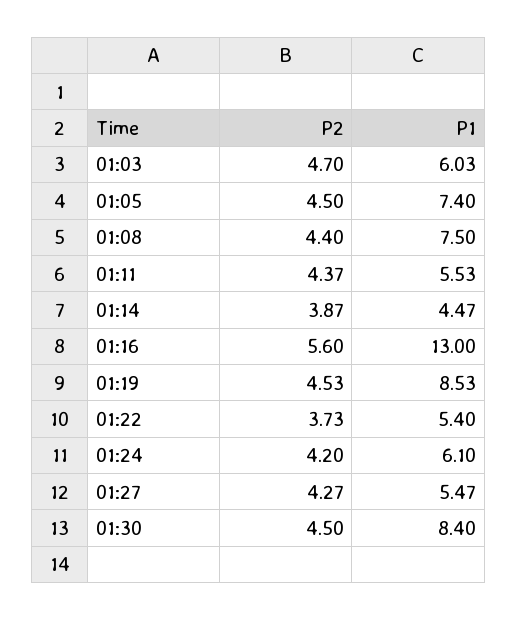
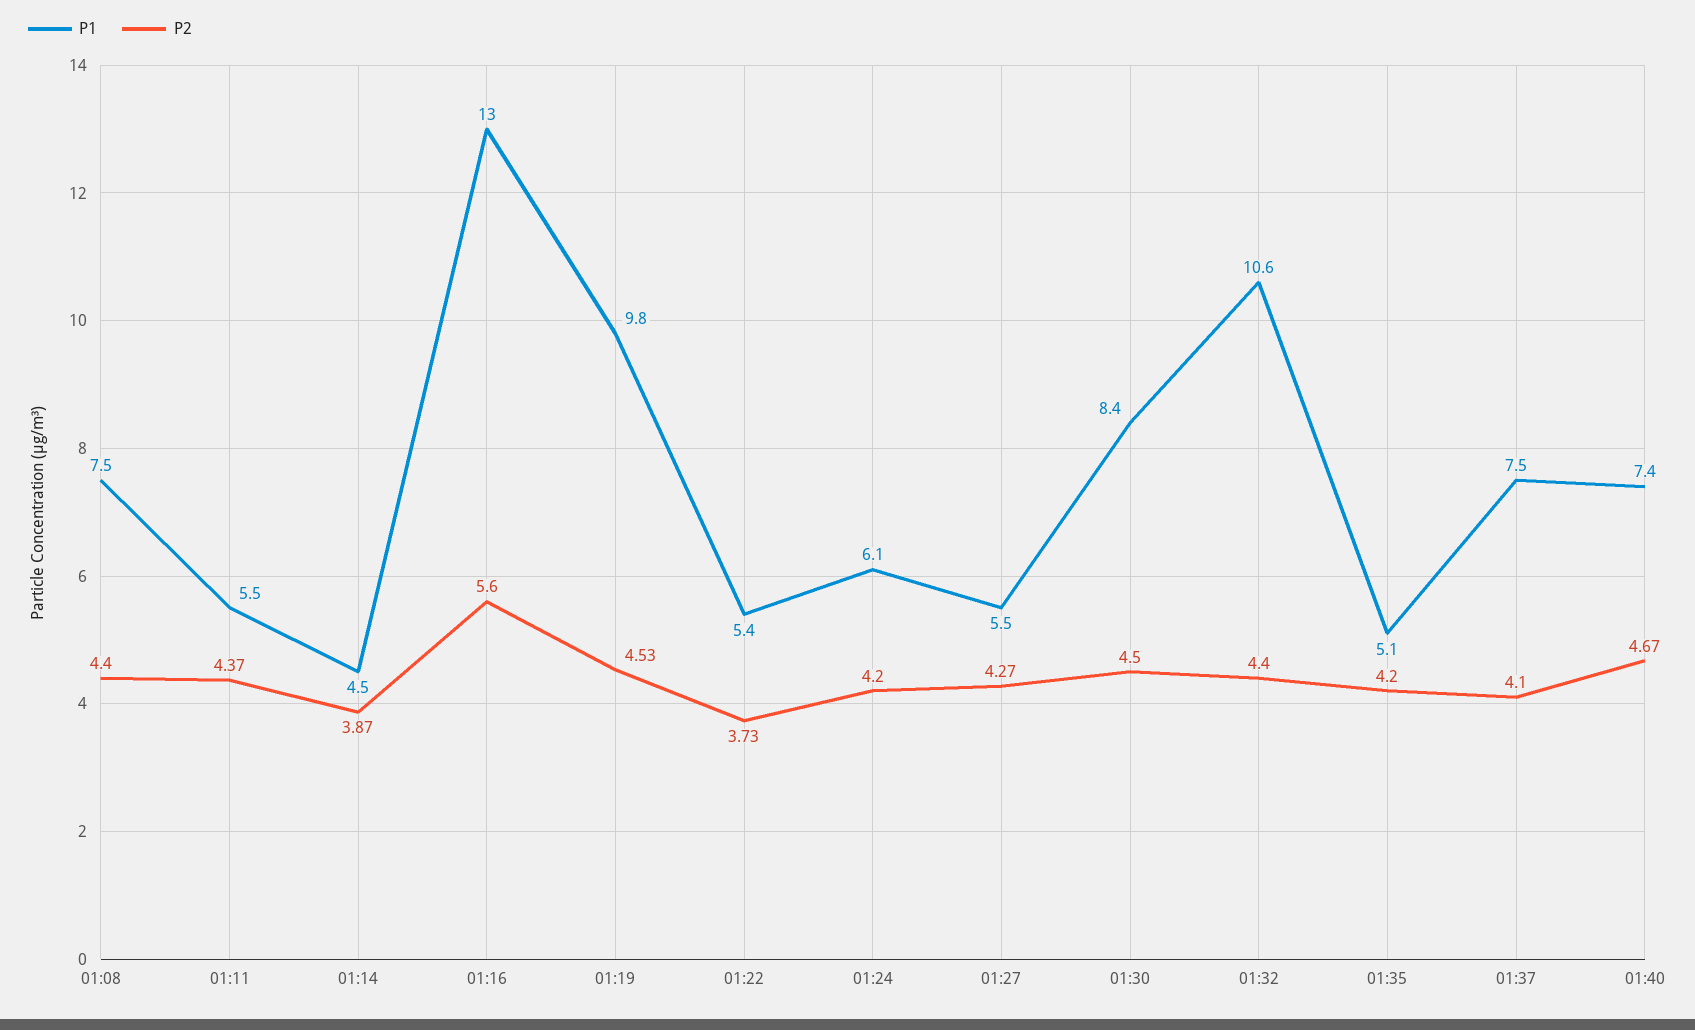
P2, 01:03: 4.7 -> none
P1, 01:03: 6.03 -> none
P2, 01:05: 4.5 -> none
P1, 01:05: 7.4 -> none
P1, 01:19: 8.53 -> 9.8
P1, 01:32: none -> 10.6
P2, 01:32: none -> 4.4
P1, 01:35: none -> 5.1
P2, 01:35: none -> 4.2
P1, 01:37: none -> 7.5
P2, 01:37: none -> 4.1
P1, 01:40: none -> 7.4
P2, 01:40: none -> 4.67

